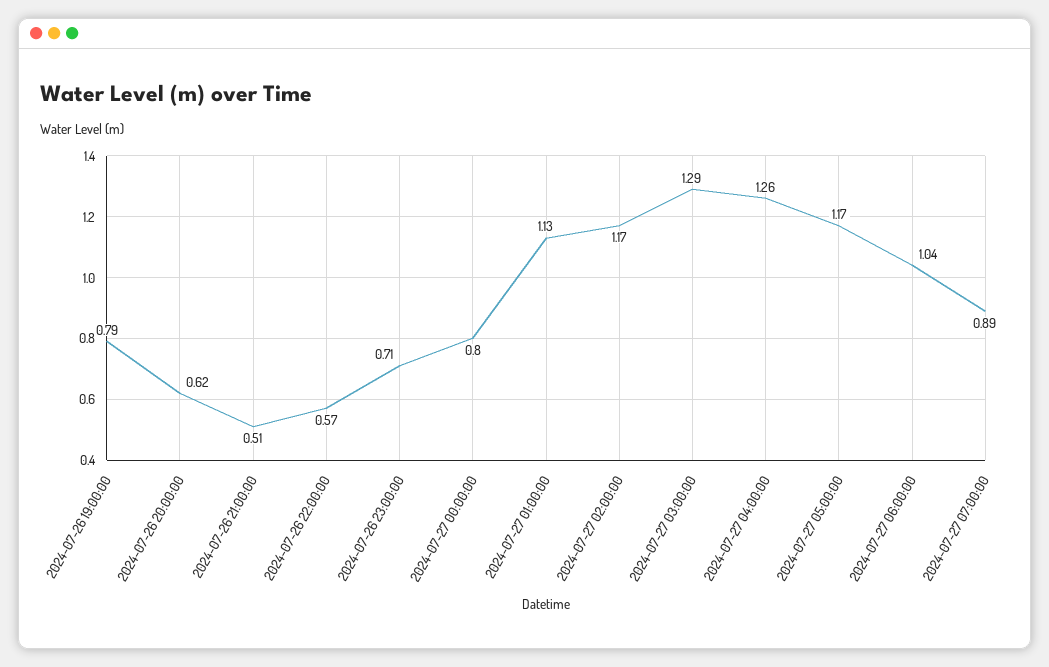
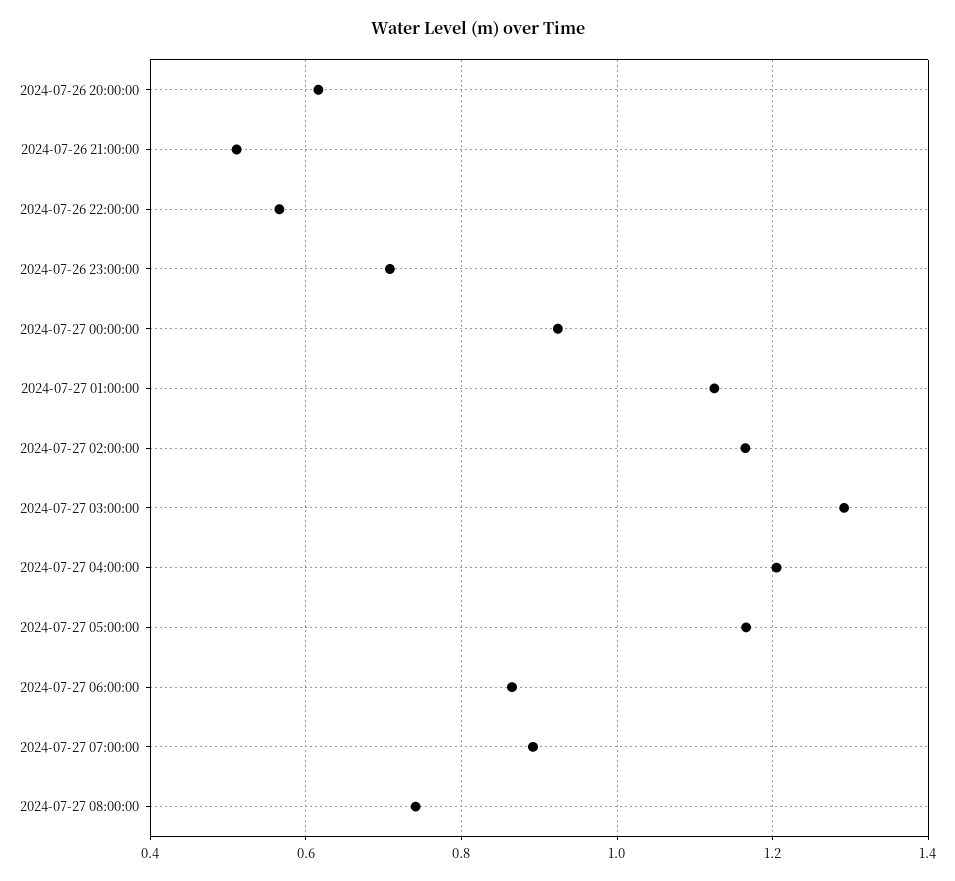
2024-07-26 19:00:00: 0.79 -> none
2024-07-27 00:00:00: 0.8 -> 0.92
2024-07-27 04:00:00: 1.26 -> 1.2
2024-07-27 06:00:00: 1.04 -> 0.86
2024-07-27 08:00:00: none -> 0.74

